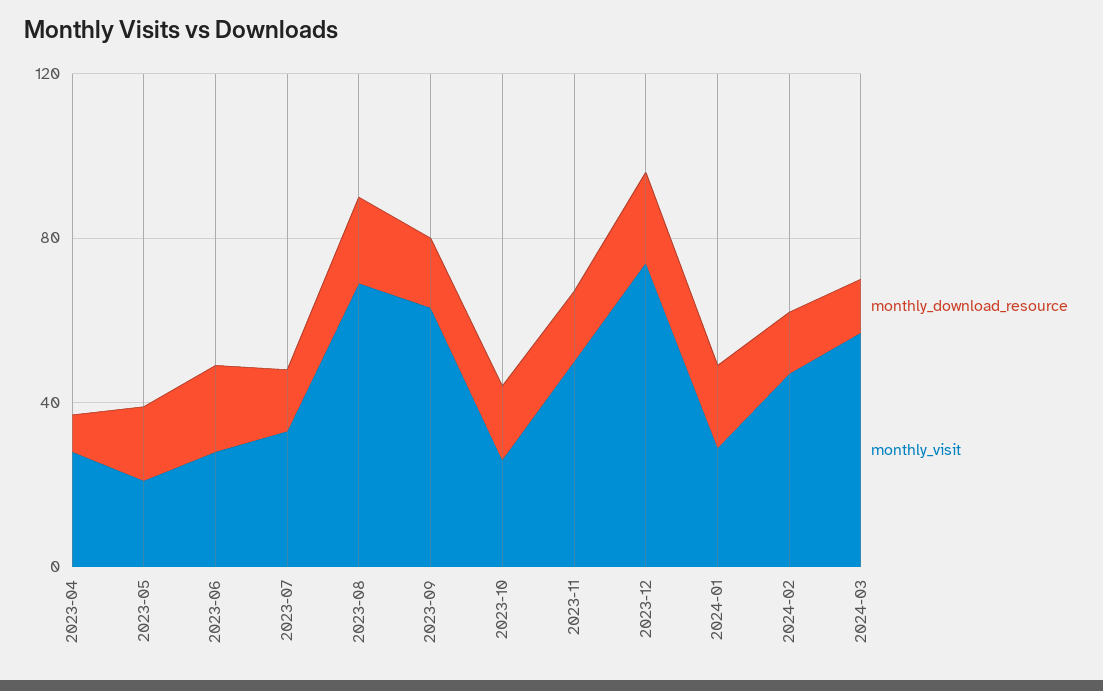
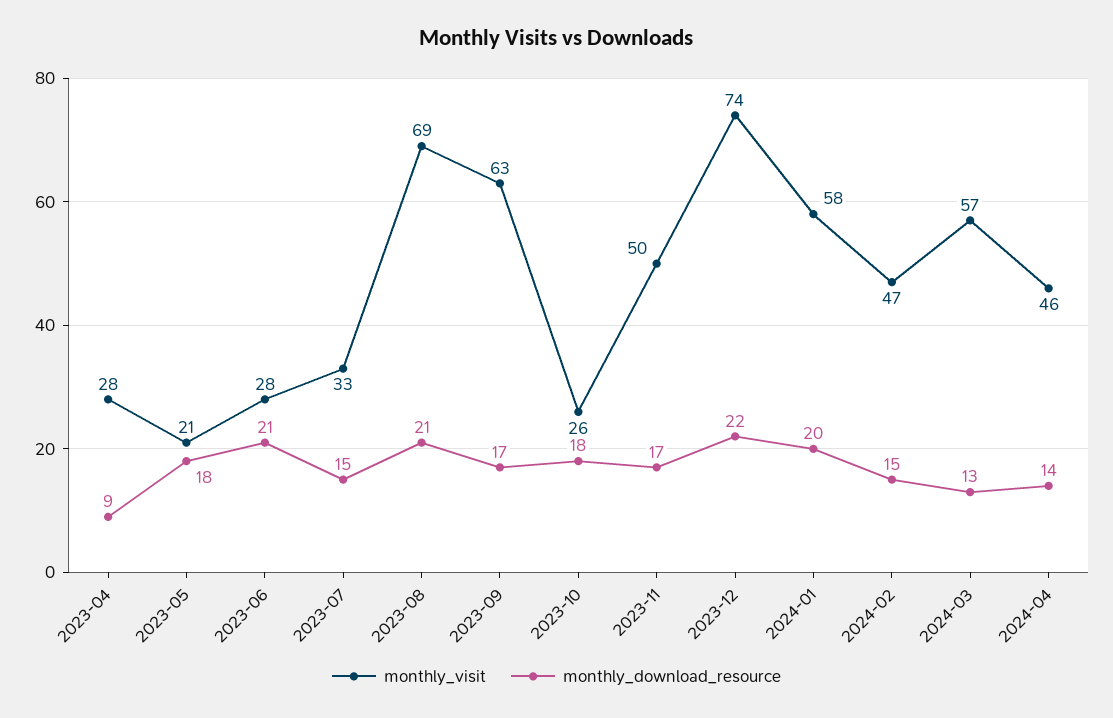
monthly_visit, 2024-01: 30 -> 58
monthly_visit, 2024-04: none -> 46
monthly_download_resource, 2024-04: none -> 14

